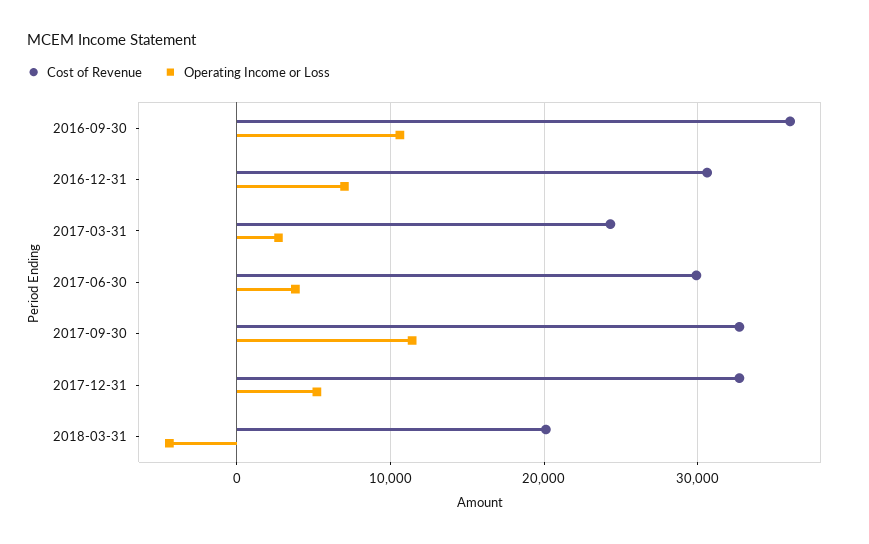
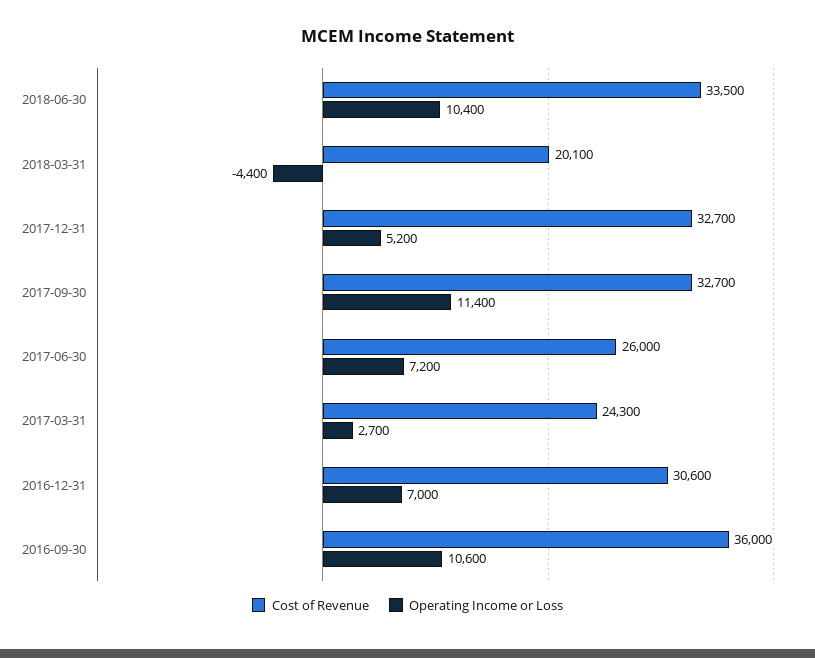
Cost of Revenue, 2017-06-30: 30000 -> 26000
Operating Income or Loss, 2017-06-30: 4000 -> 7200
Cost of Revenue, 2018-06-30: none -> 33500
Operating Income or Loss, 2018-06-30: none -> 10400

